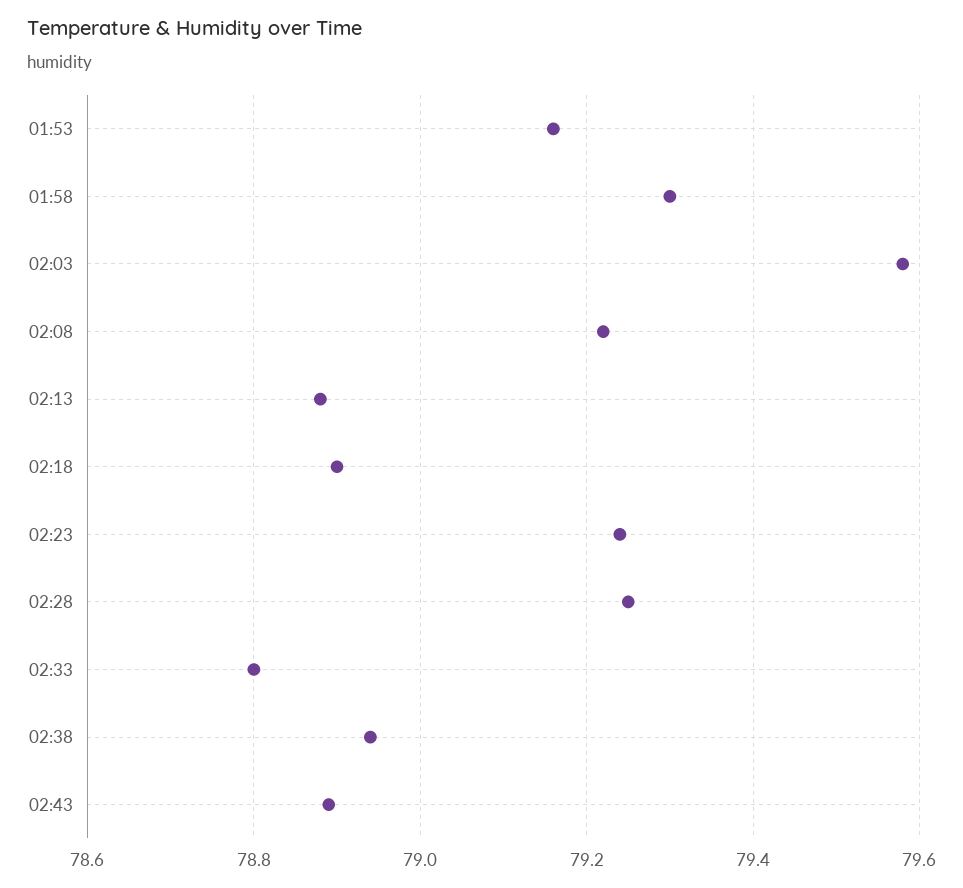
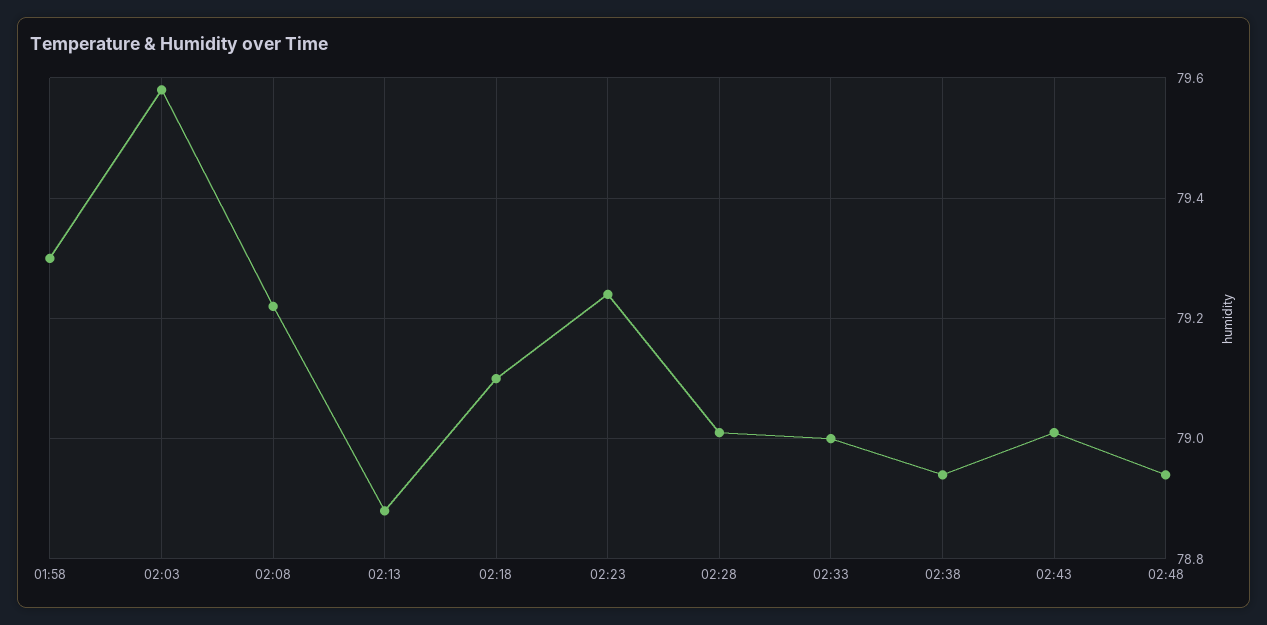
01:53: 79.15 -> none
02:18: 78.9 -> 79.1
02:28: 79.25 -> 79
02:33: 78.8 -> 79
02:43: 78.9 -> 79
02:48: none -> 78.95

